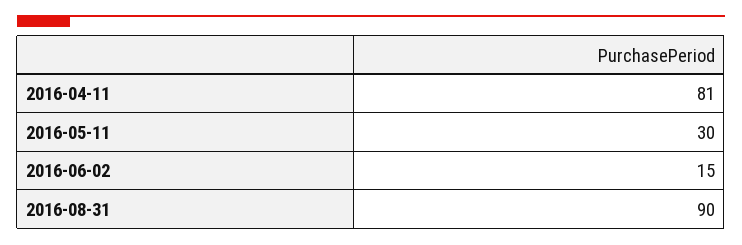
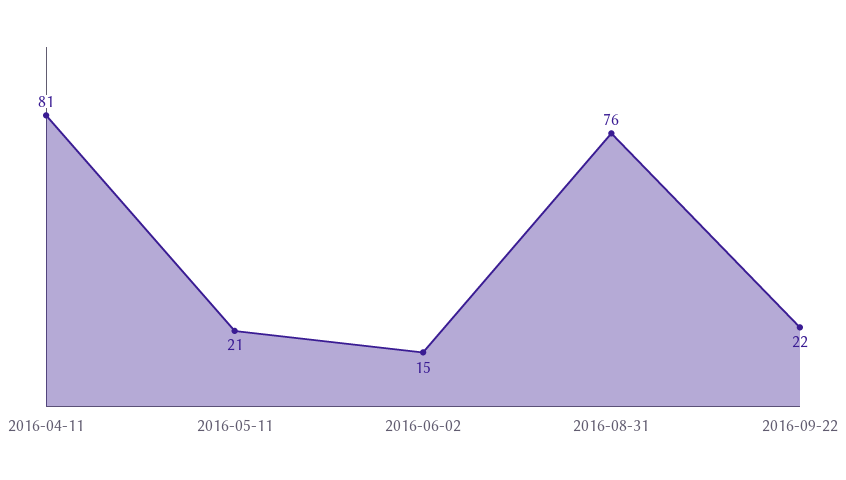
2016-05-11: 30 -> 21
2016-08-31: 90 -> 76
2016-09-22: none -> 22

